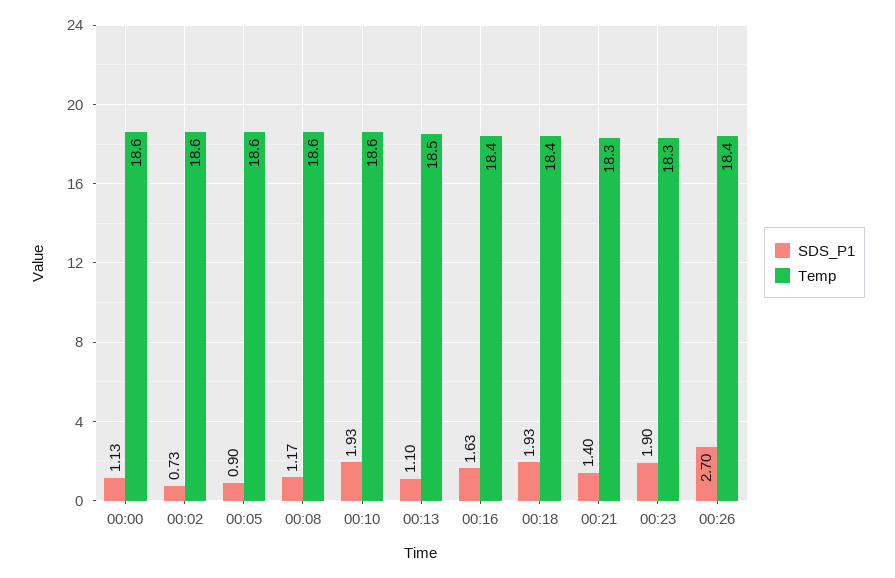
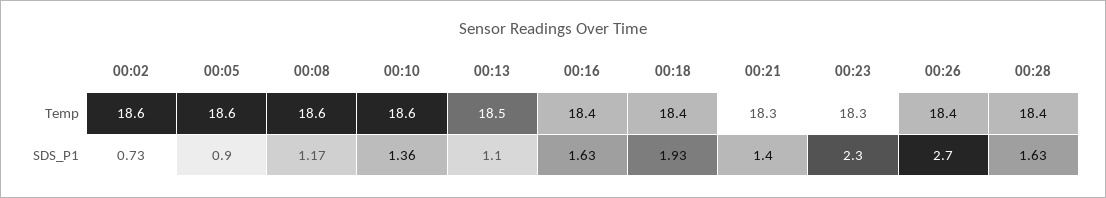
SDS_P1, 00:00: 1.13 -> none
Temp, 00:00: 18.6 -> none
SDS_P1, 00:10: 1.93 -> 1.36
SDS_P1, 00:23: 1.9 -> 2.3
Temp, 00:28: none -> 18.4
SDS_P1, 00:28: none -> 1.63

